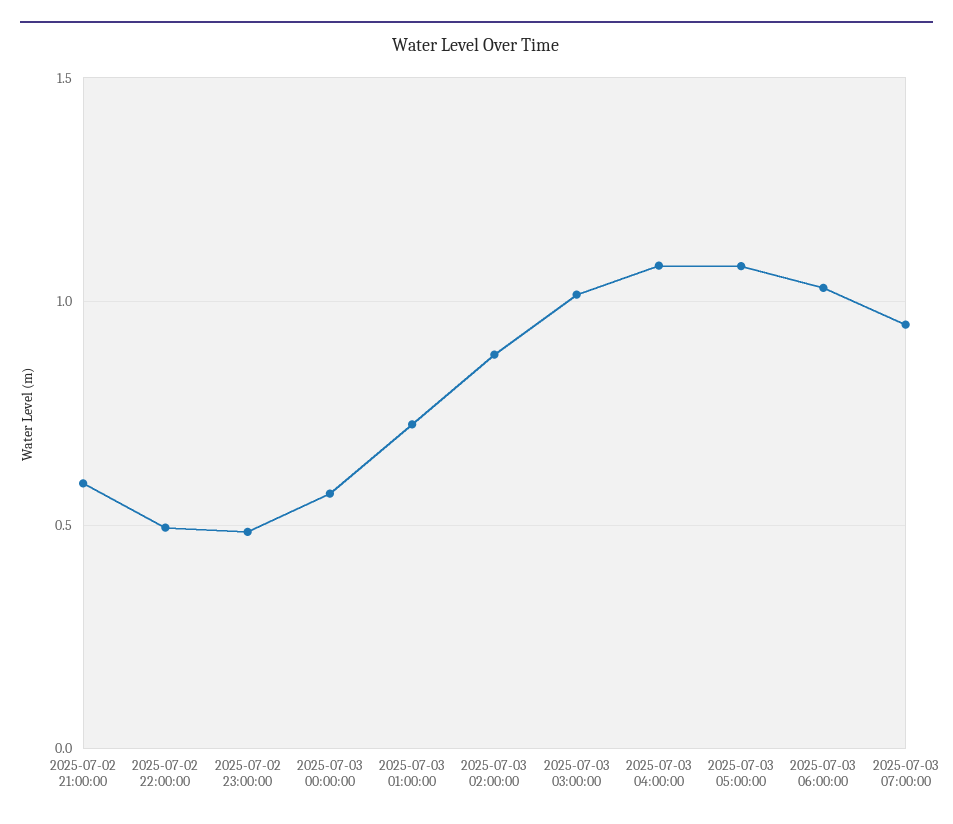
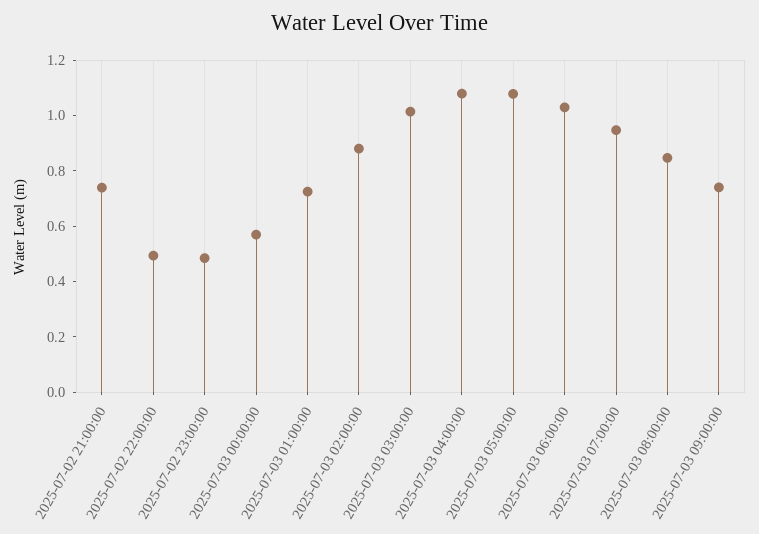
2025-07-02 21:00:00: 0.6 -> 0.75
2025-07-03 08:00:00: none -> 0.85
2025-07-03 09:00:00: none -> 0.75

